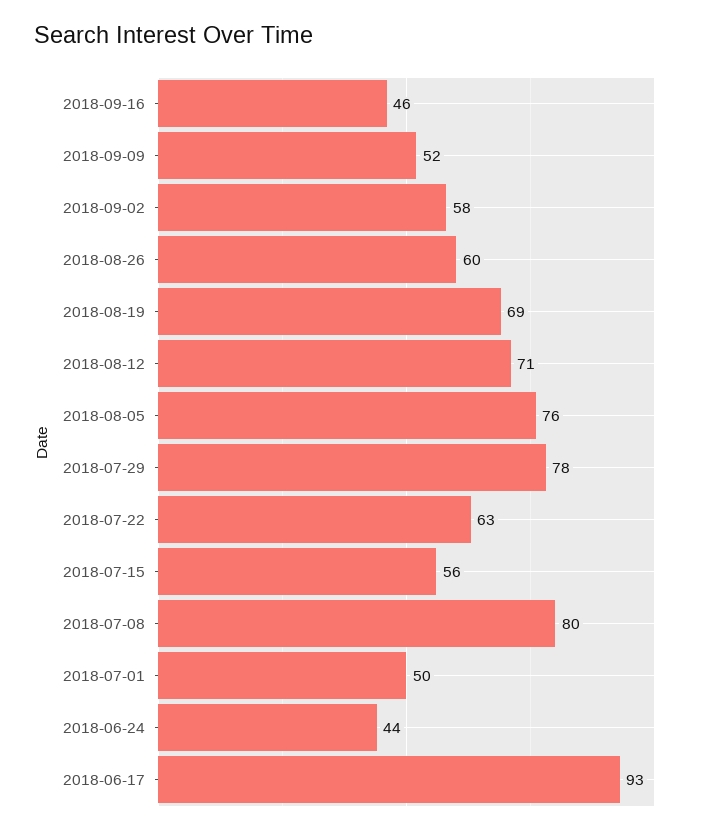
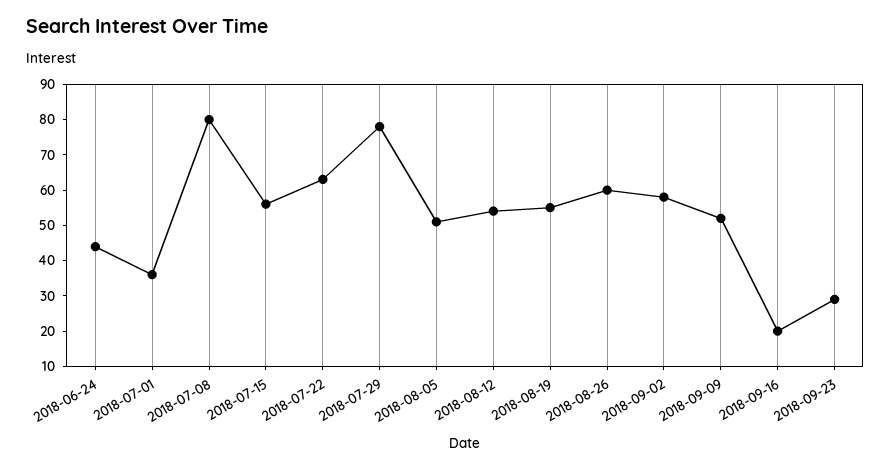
2018-09-16: 46 -> 20
2018-08-19: 69 -> 55
2018-08-12: 71 -> 55
2018-08-05: 76 -> 50
2018-07-01: 50 -> 35
2018-06-17: 93 -> none
2018-09-23: none -> 30

